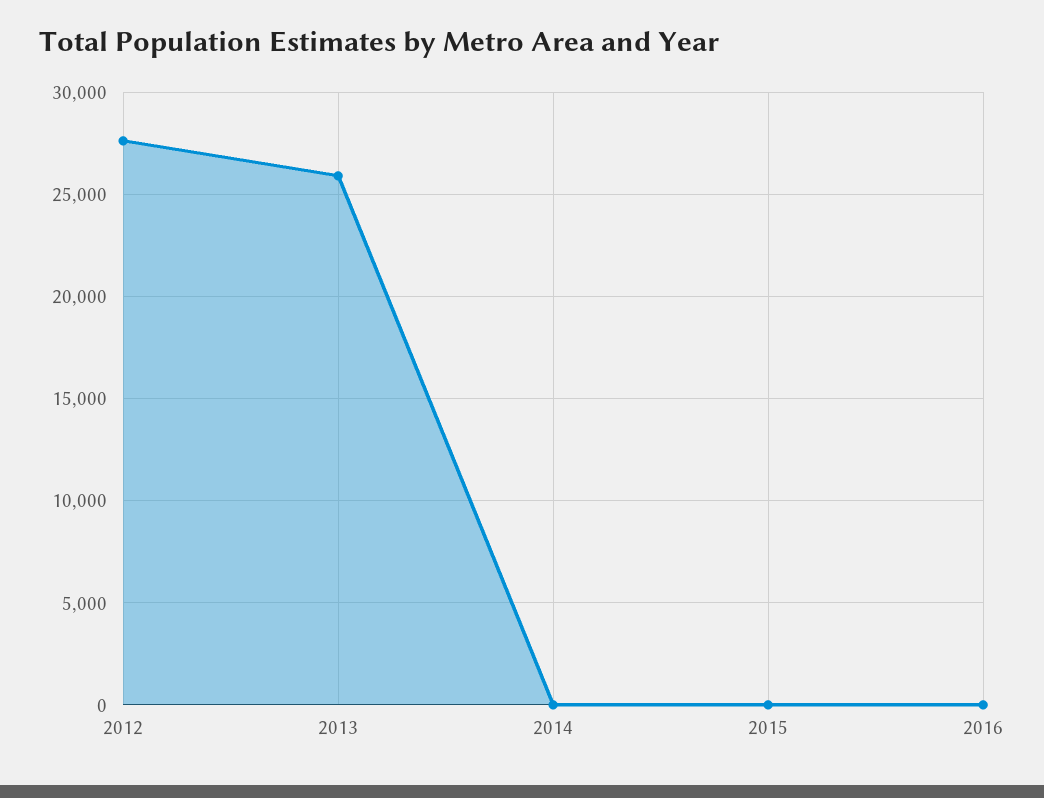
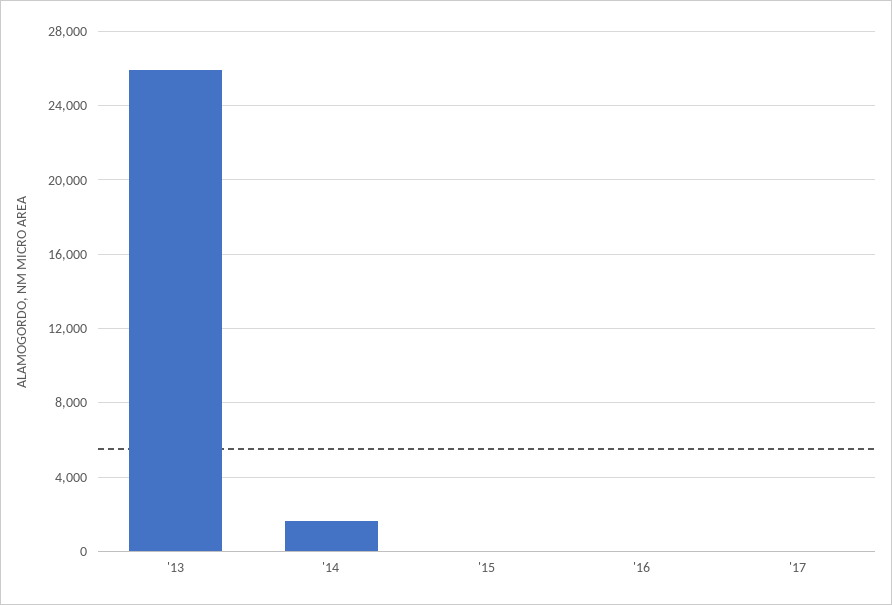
2012: 27500 -> none
2014: 0 -> 1500
'17: none -> 0

